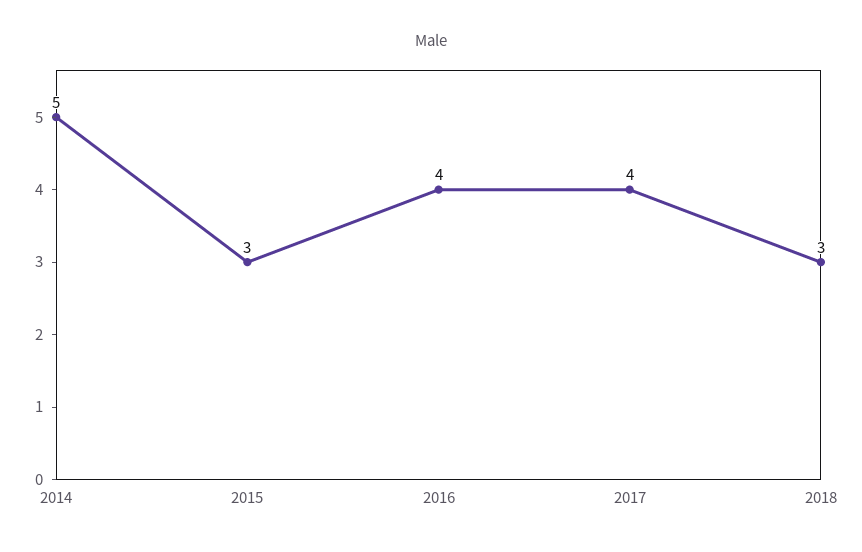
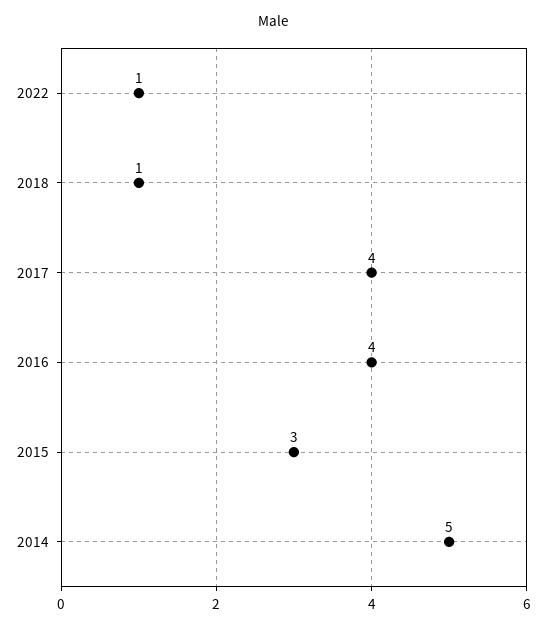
2018: 3 -> 1
2022: none -> 1

